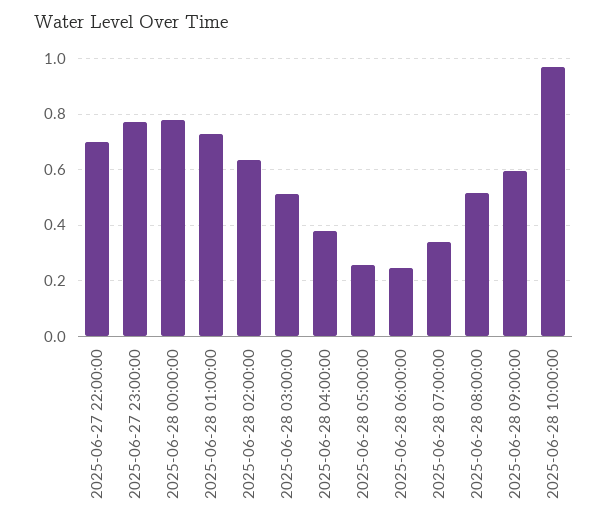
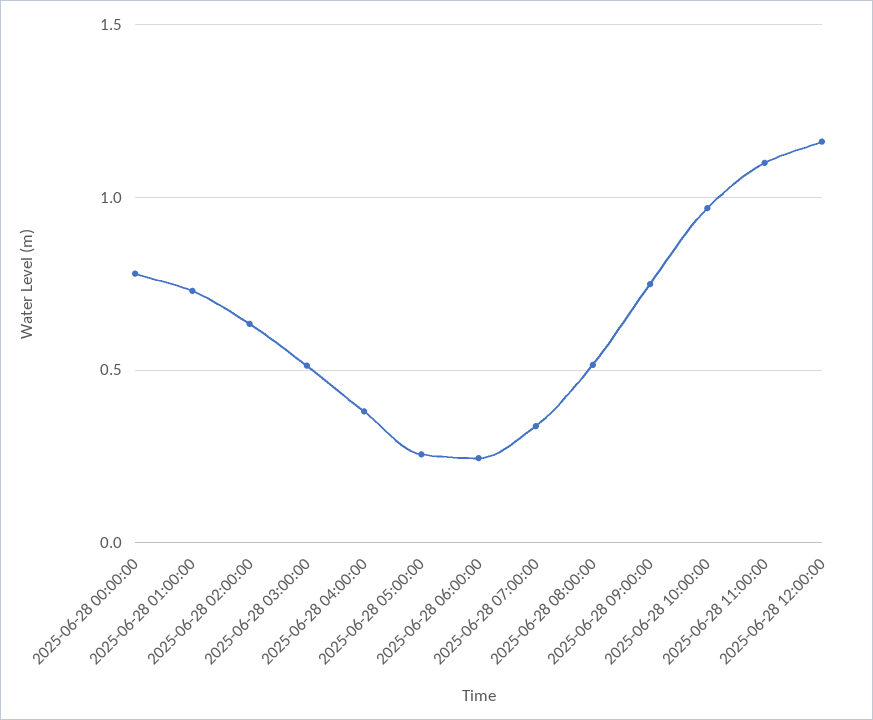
2025-06-27 22:00:00: 0.7 -> none
2025-06-27 23:00:00: 0.775 -> none
2025-06-28 09:00:00: 0.6 -> 0.75
2025-06-28 11:00:00: none -> 1.1
2025-06-28 12:00:00: none -> 1.15

